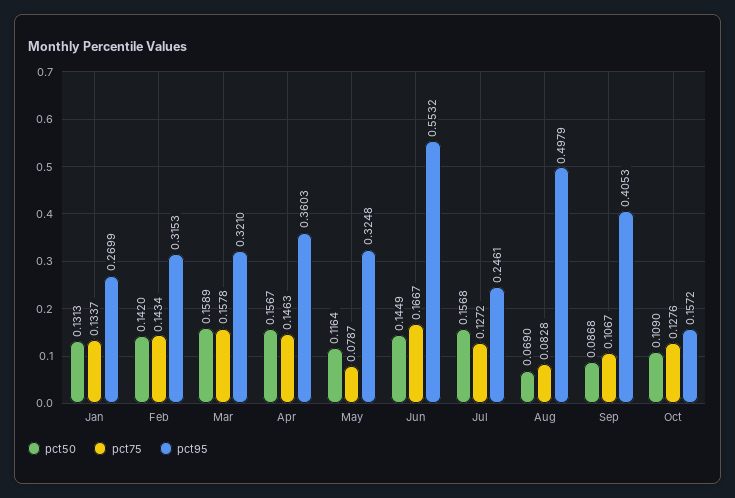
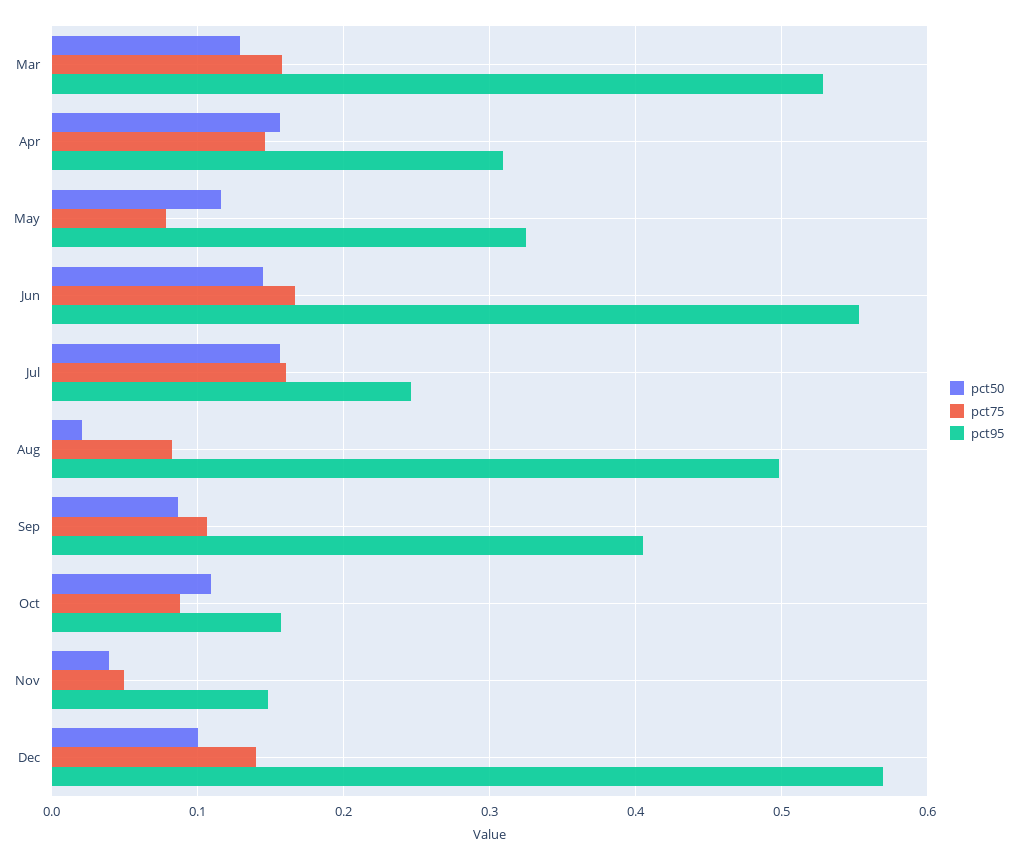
pct50, Jan: 0.1313 -> none
pct75, Jan: 0.1337 -> none
pct95, Jan: 0.2699 -> none
pct50, Feb: 0.142 -> none
pct75, Feb: 0.1434 -> none
pct95, Feb: 0.3153 -> none
pct50, Mar: 0.1589 -> 0.13
pct95, Mar: 0.321 -> 0.53
pct95, Apr: 0.3603 -> 0.31
pct75, Jul: 0.1272 -> 0.16
pct50, Aug: 0.069 -> 0.02
pct75, Oct: 0.1276 -> 0.09
pct50, Nov: none -> 0.04
pct75, Nov: none -> 0.05
pct95, Nov: none -> 0.15
pct50, Dec: none -> 0.1
pct75, Dec: none -> 0.14
pct95, Dec: none -> 0.57

